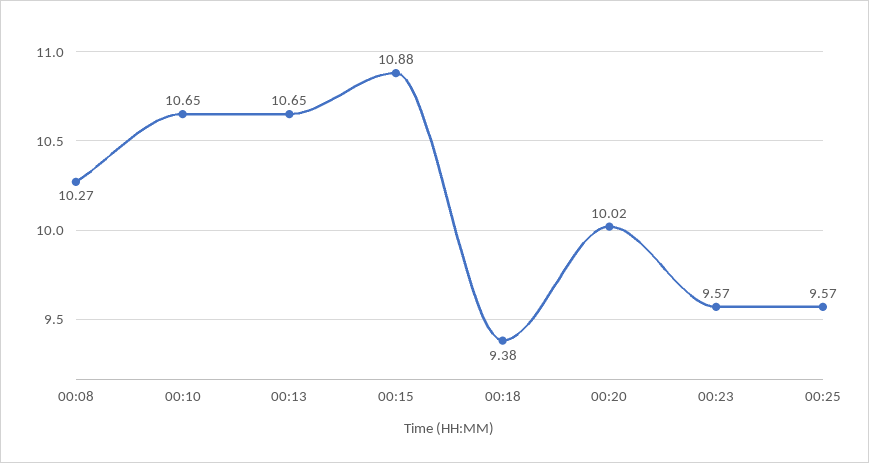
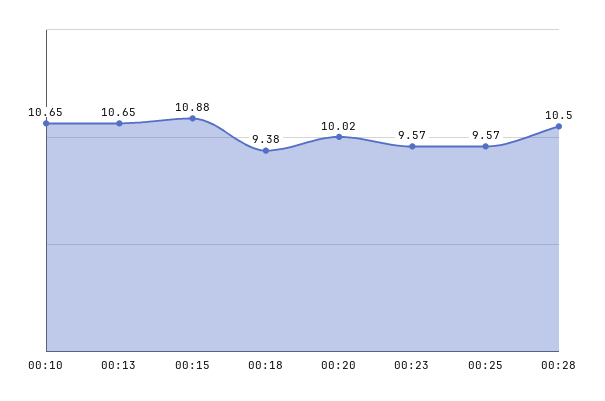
00:08: 10.27 -> none
00:28: none -> 10.5

